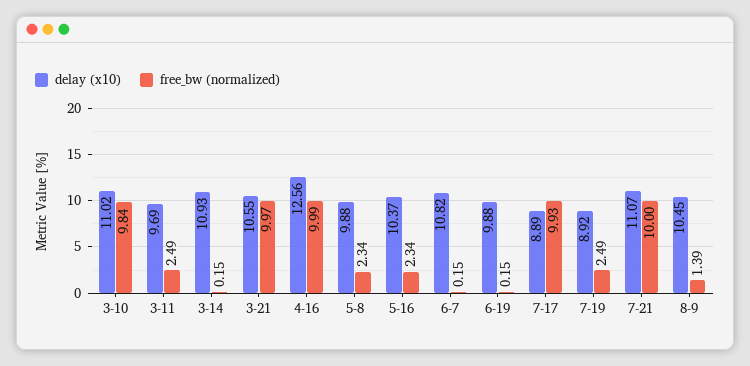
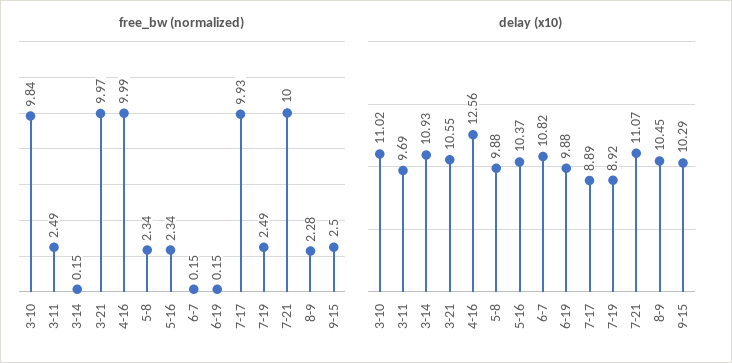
free_bw (normalized), 8-9: 1.39 -> 2.28
free_bw (normalized), 9-15: none -> 2.5
delay (x10), 9-15: none -> 10.29

